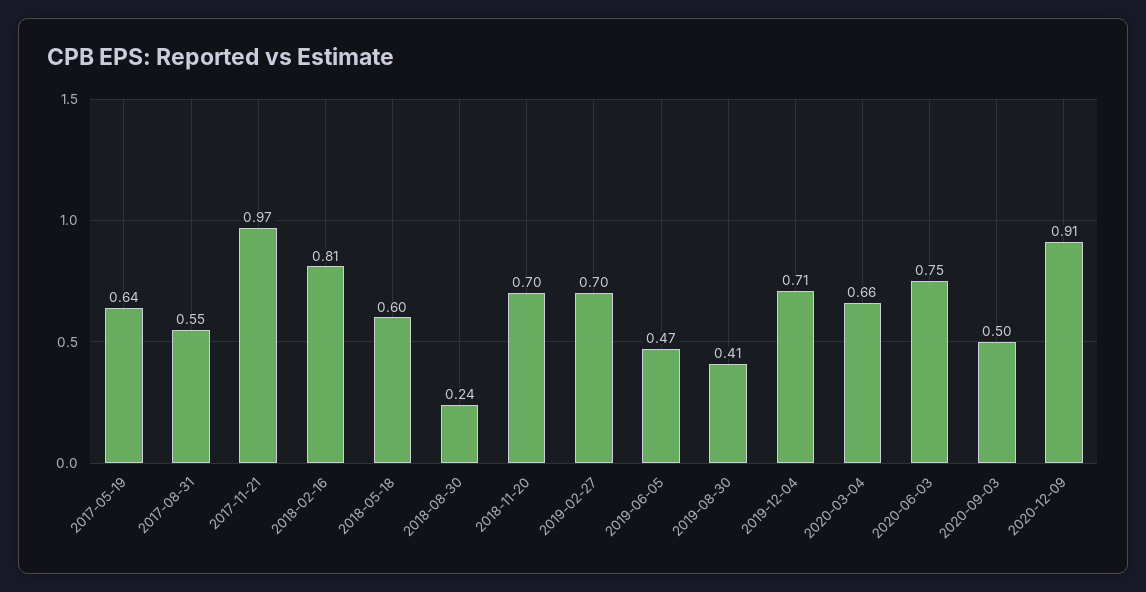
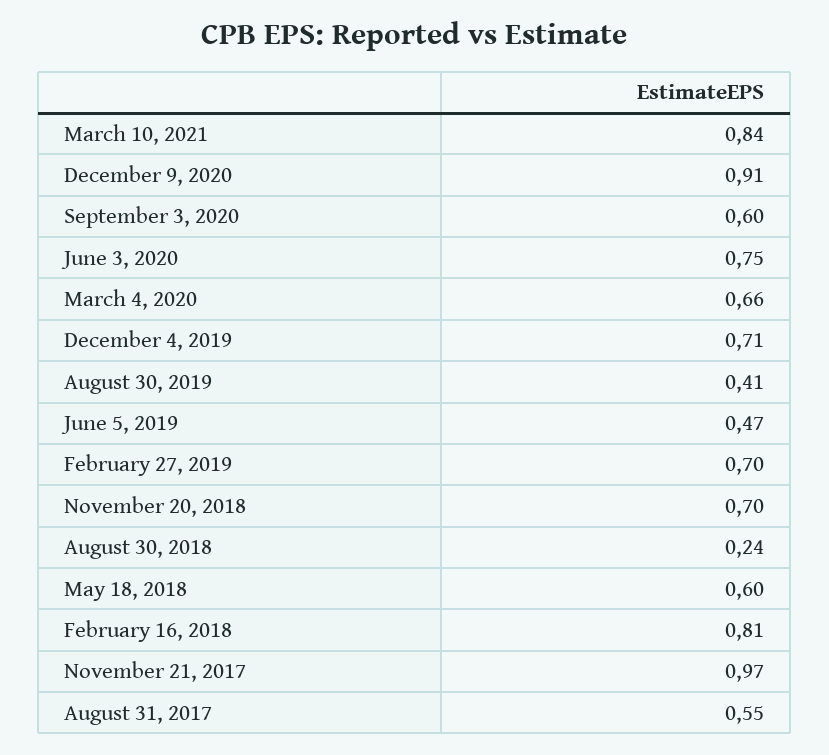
2017-05-19: 0.64 -> none
2020-09-03: 0.5 -> 0.6
March 10, 2021: none -> 0.84

